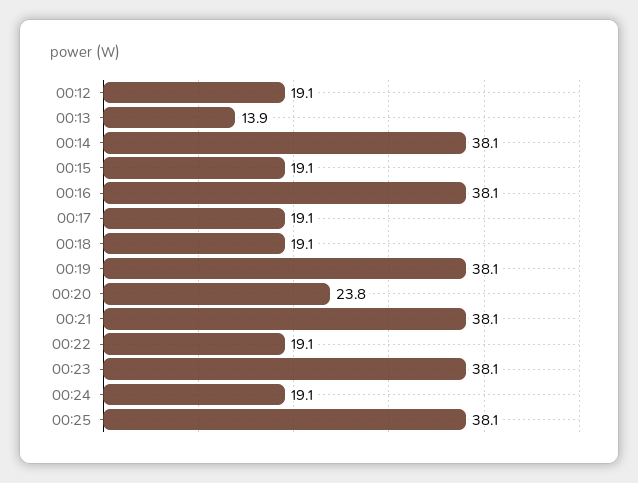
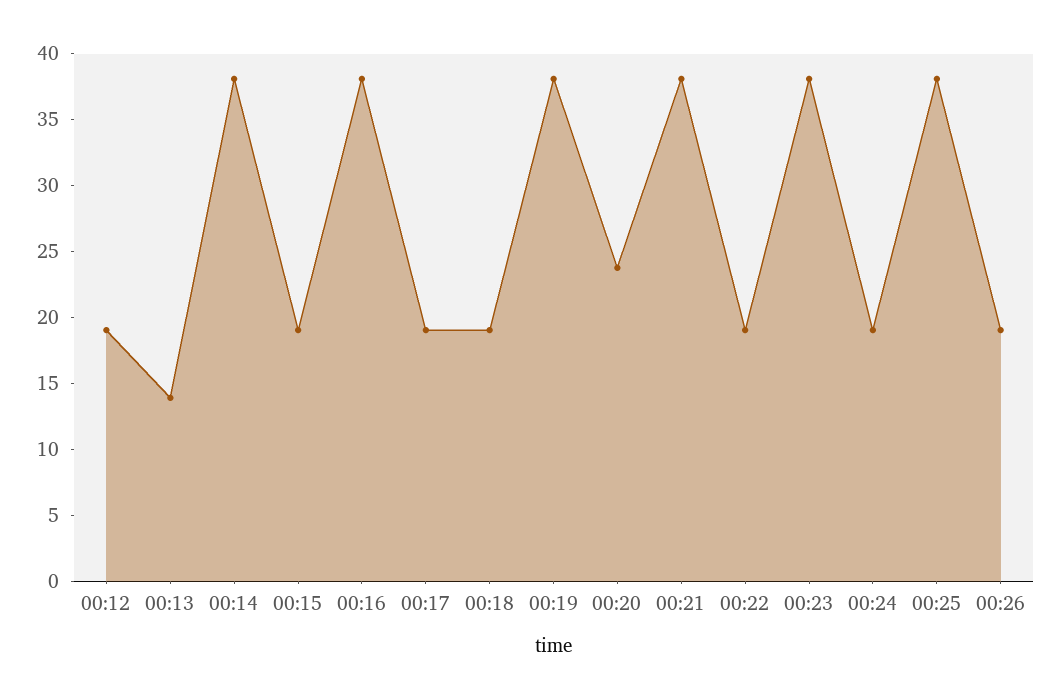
00:26: none -> 19

